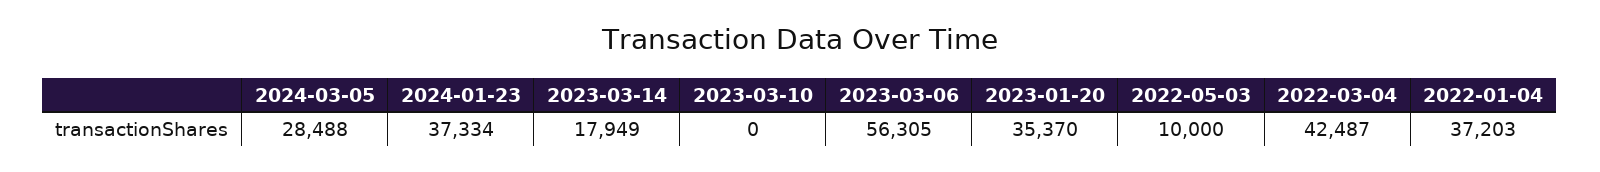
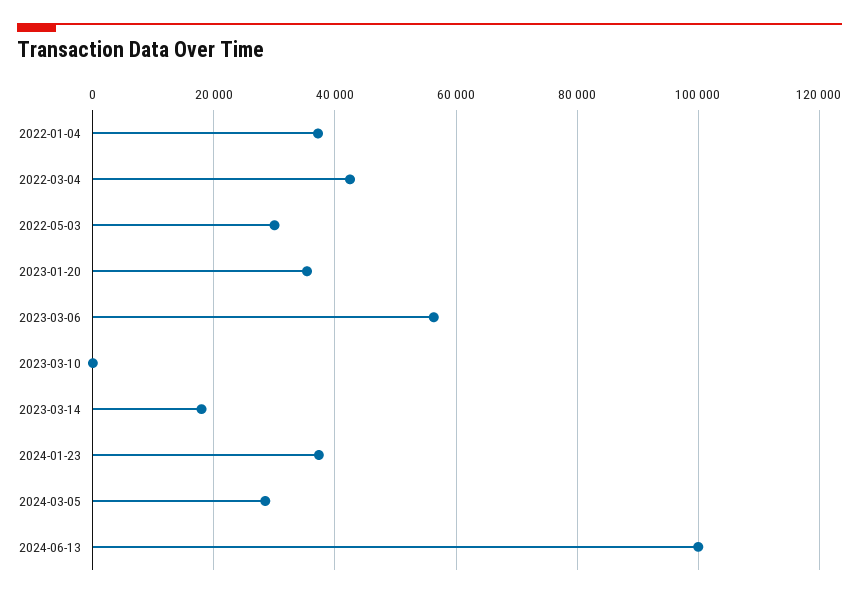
2022-05-03: 10000 -> 30000
2024-06-13: none -> 100000

